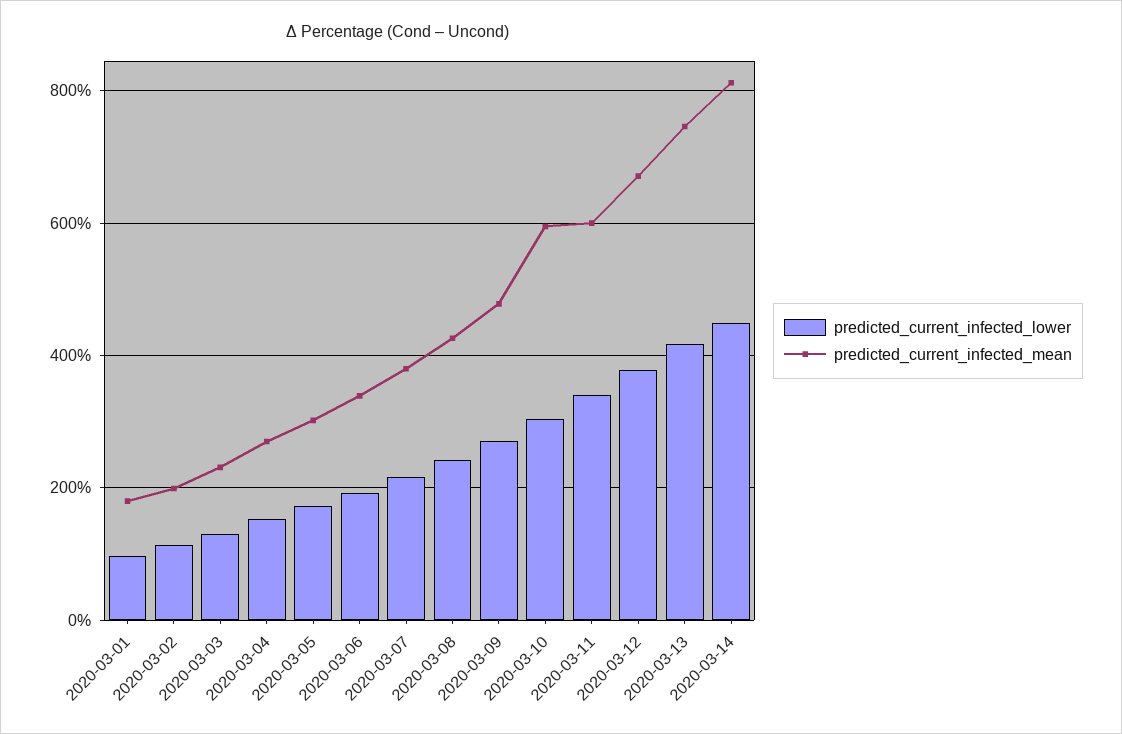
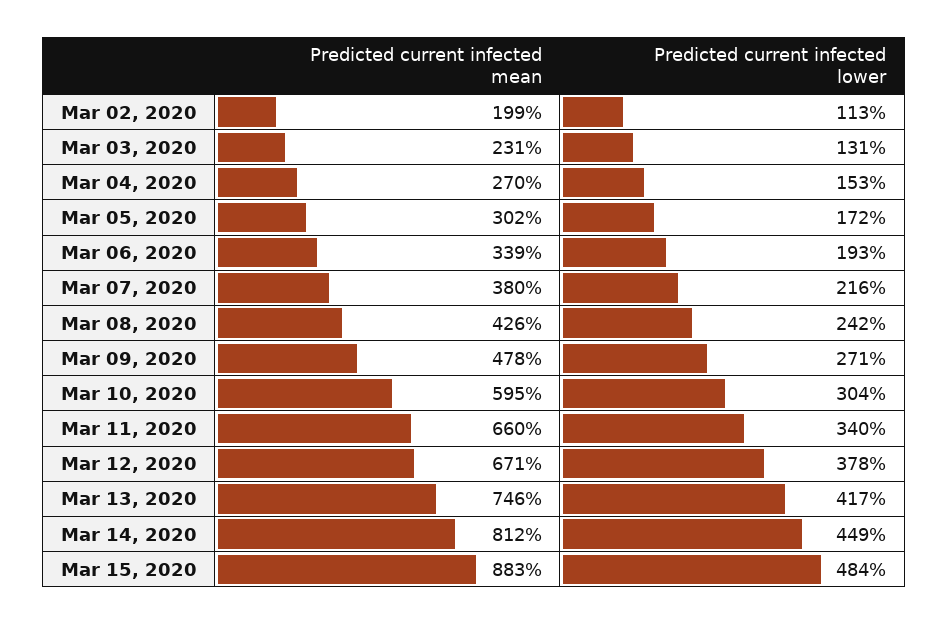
predicted_current_infected_lower, 2020-03-01: 100 -> none
predicted_current_infected_mean, 2020-03-01: 180 -> none
predicted_current_infected_mean, 2020-03-11: 600 -> 660
predicted_current_infected_mean, Mar 15, 2020: none -> 883
predicted_current_infected_lower, Mar 15, 2020: none -> 484

